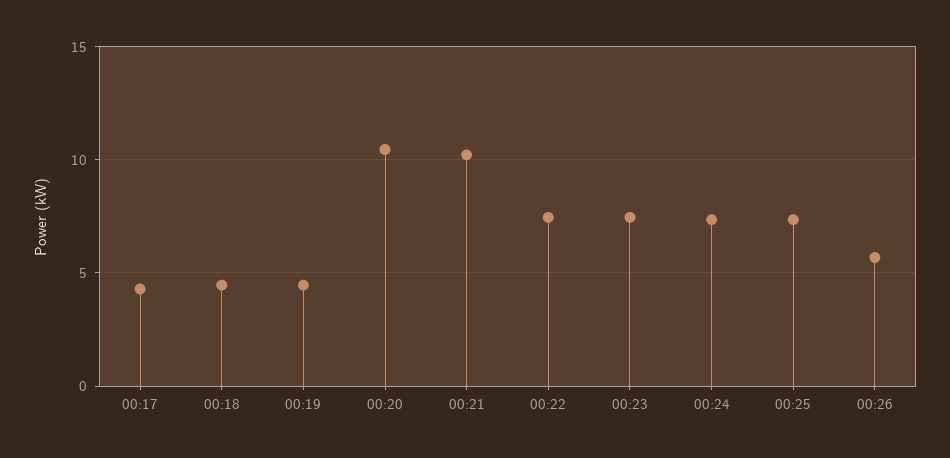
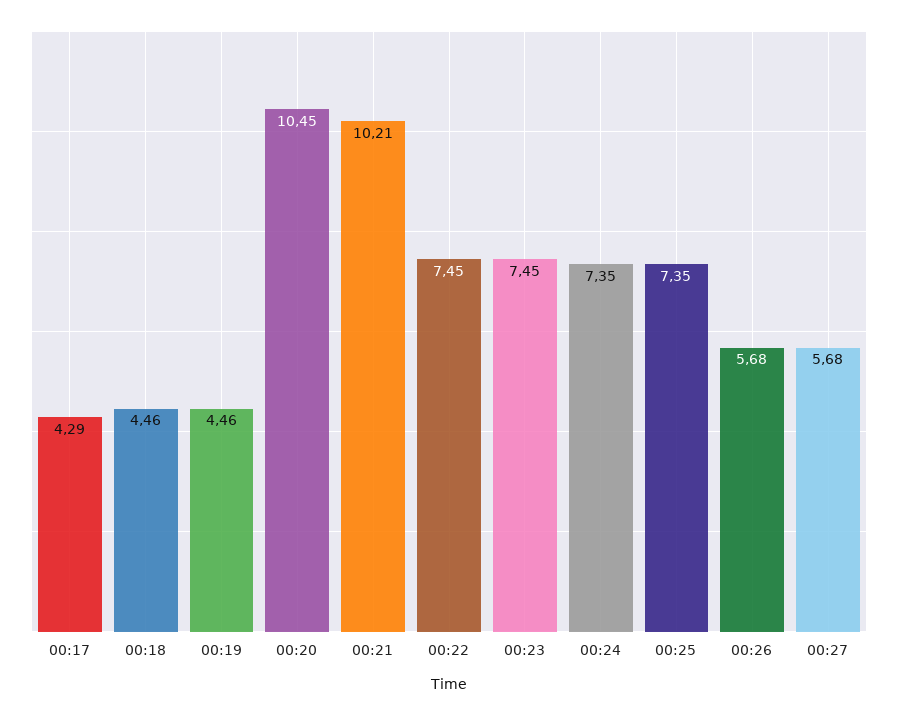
00:27: none -> 5.68

